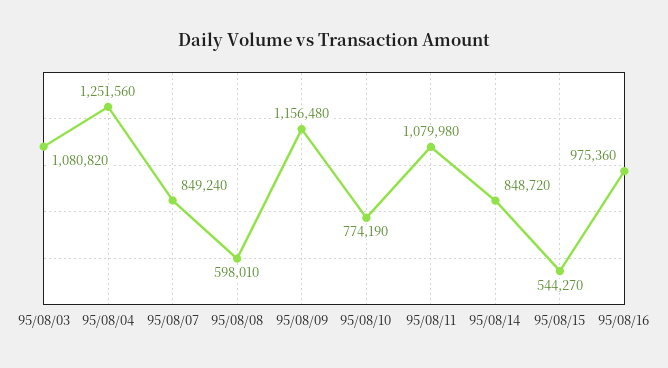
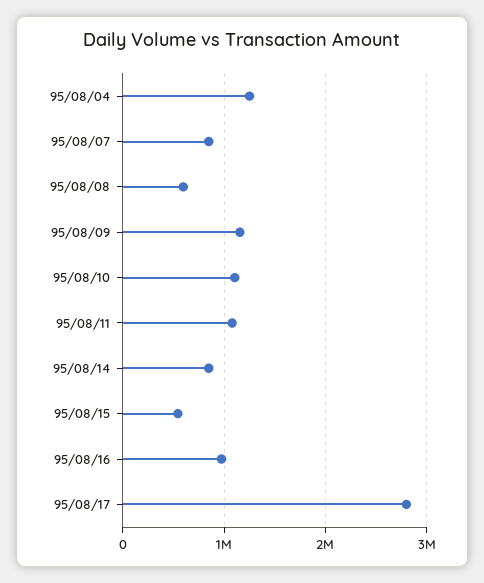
95/08/03: 1080820 -> none
95/08/10: 774190 -> 1100000
95/08/17: none -> 2800000

